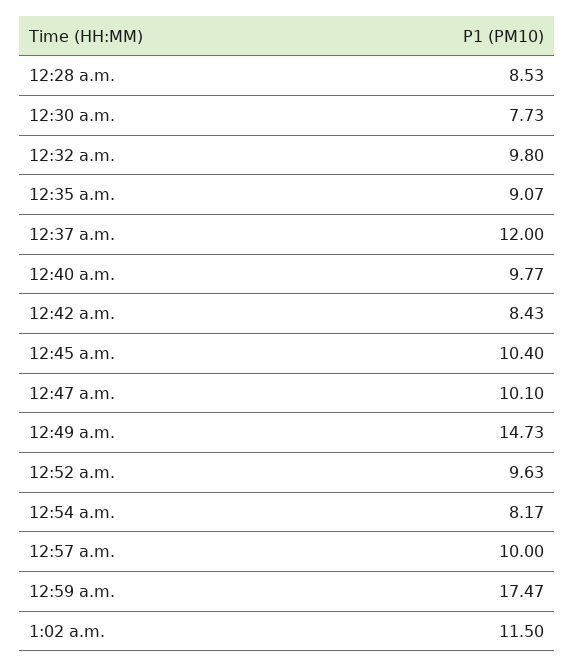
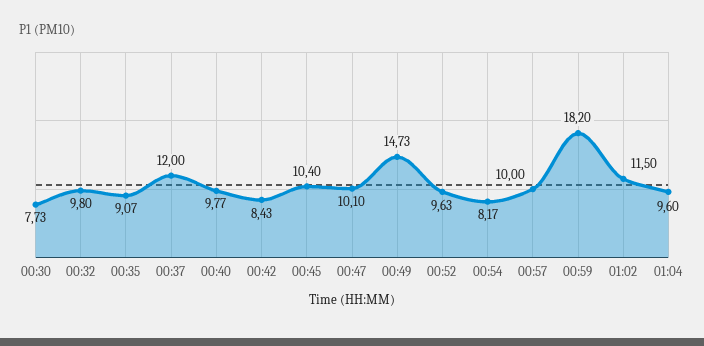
12:28 a.m.: 8.53 -> none
12:59 a.m.: 17.47 -> 18.2
01:04: none -> 9.6

